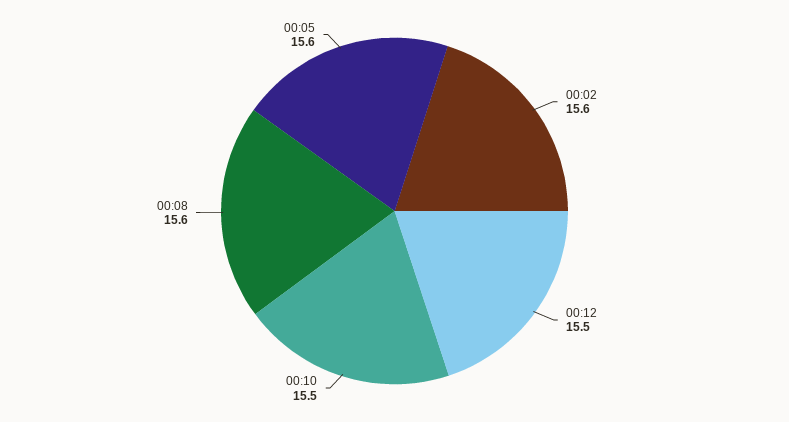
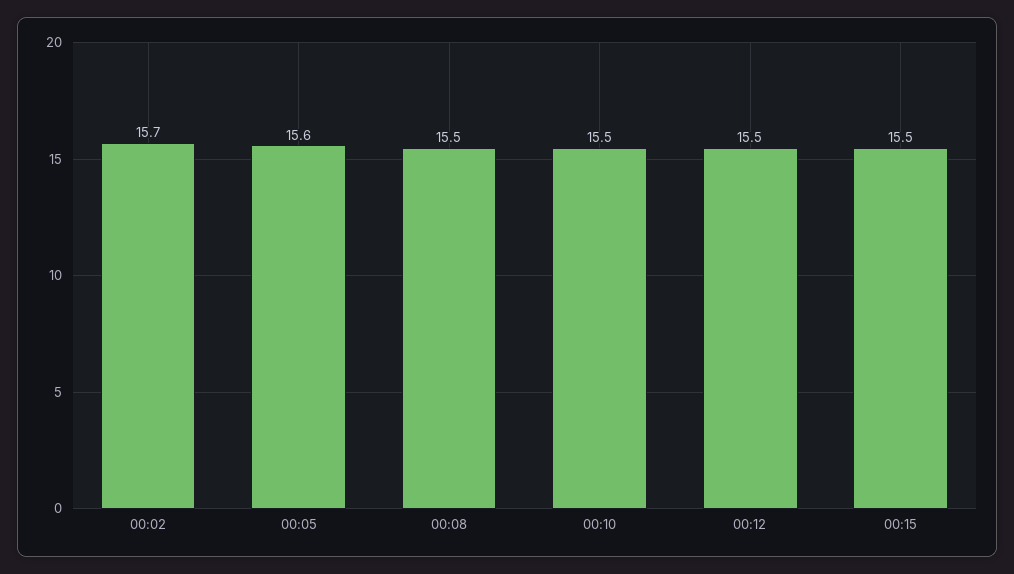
00:02: 15.6 -> 15.7
00:08: 15.6 -> 15.5
00:15: none -> 15.5

